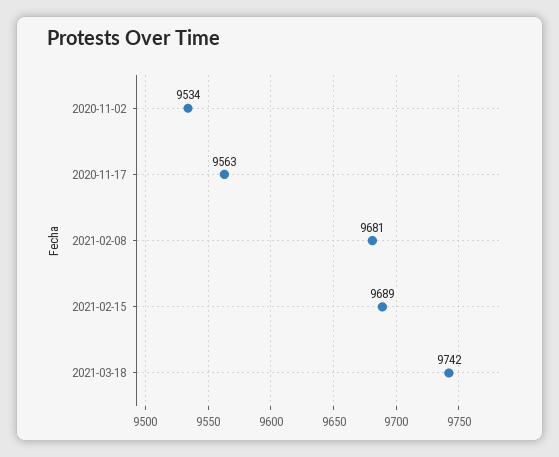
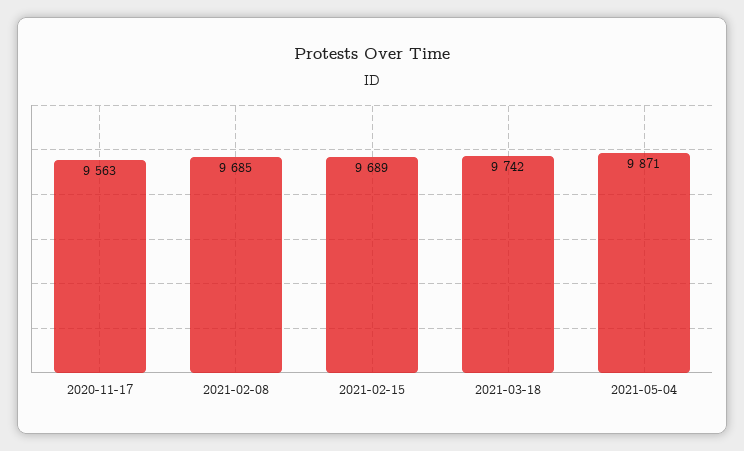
2020-11-02: 9534 -> none
2021-02-08: 9681 -> 9685
2021-05-04: none -> 9871

